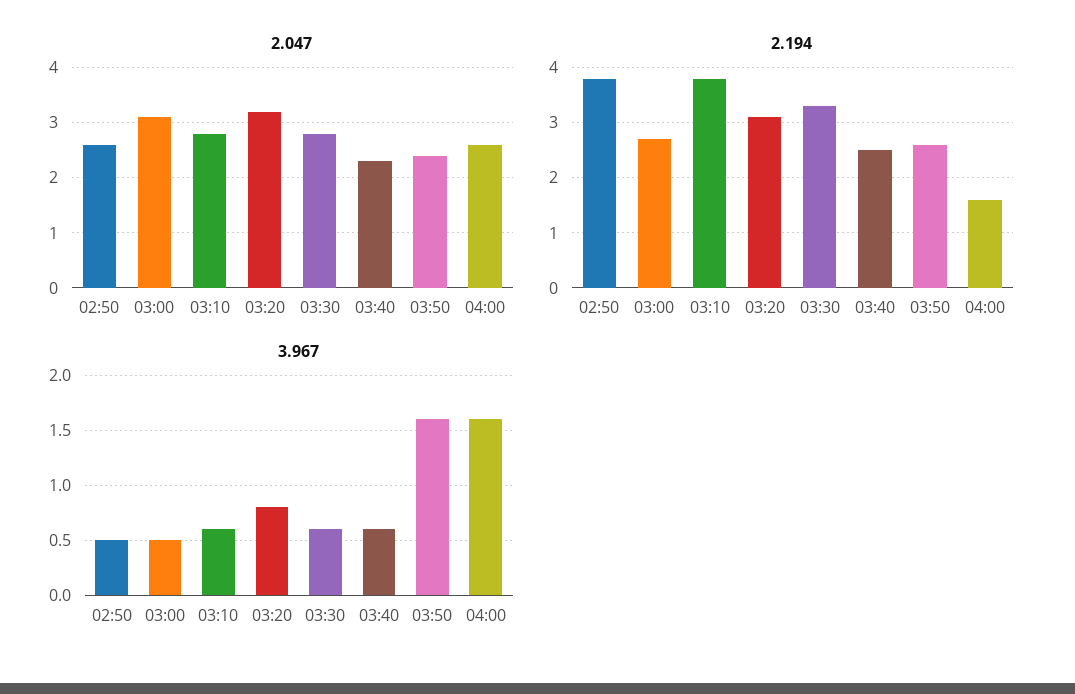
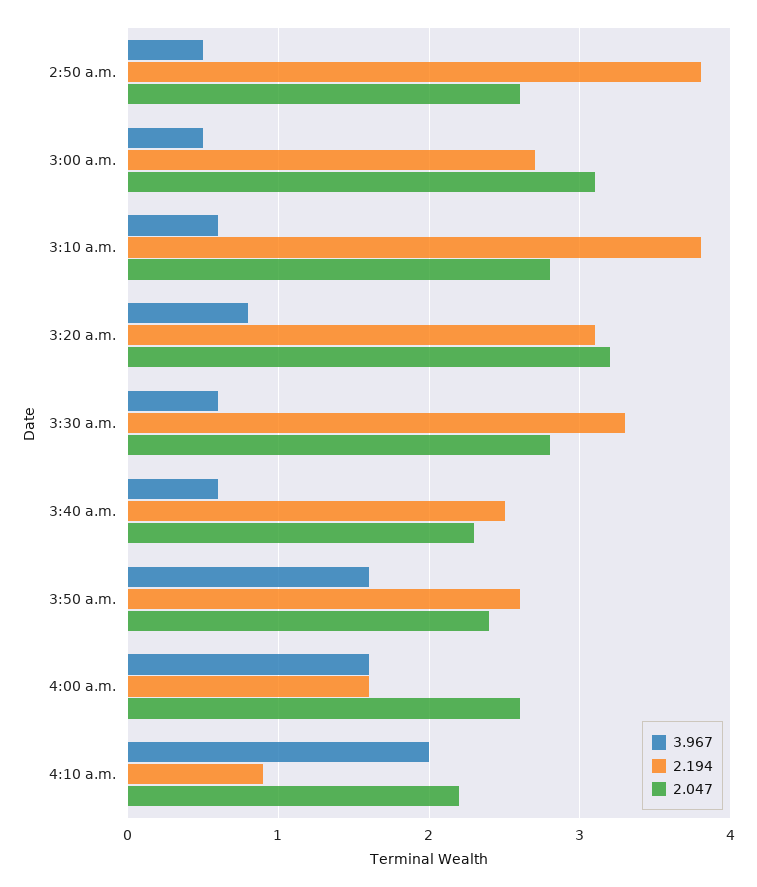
3.967, 4:10 a.m.: none -> 2
2.194, 4:10 a.m.: none -> 0.9
2.047, 4:10 a.m.: none -> 2.2

